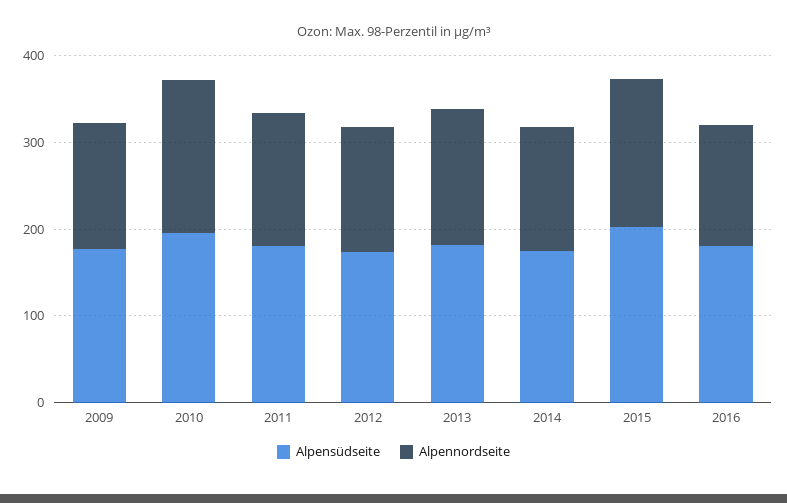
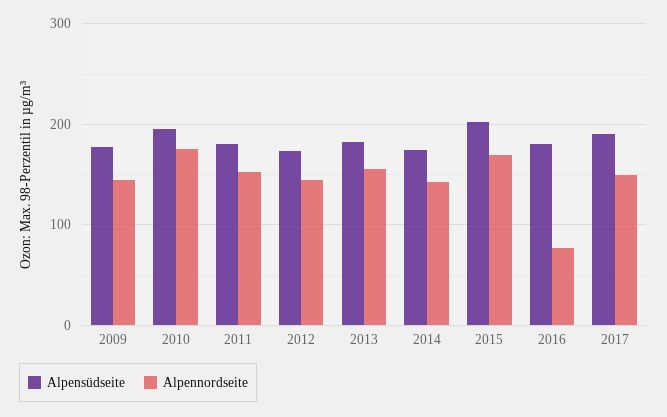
Alpennordseite, 2016: 140 -> 80
Alpensüdseite, 2017: none -> 190
Alpennordseite, 2017: none -> 150

